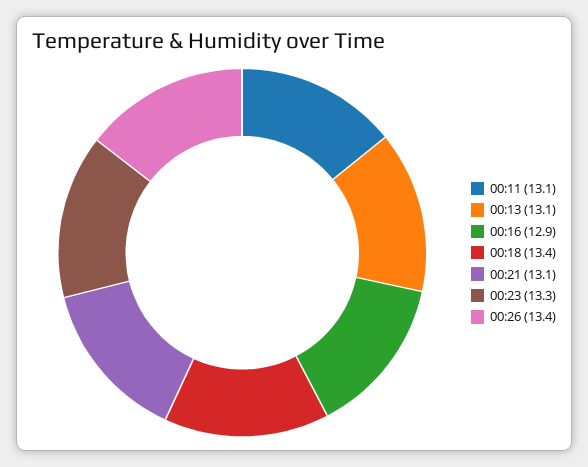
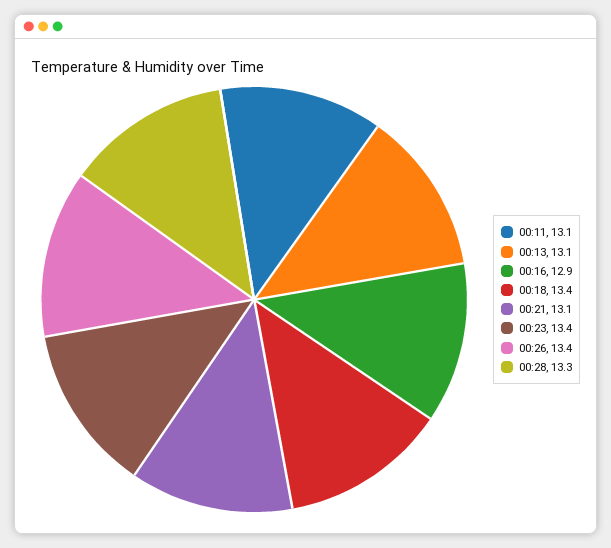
00:23: 13.3 -> 13.4
00:28: none -> 13.3

